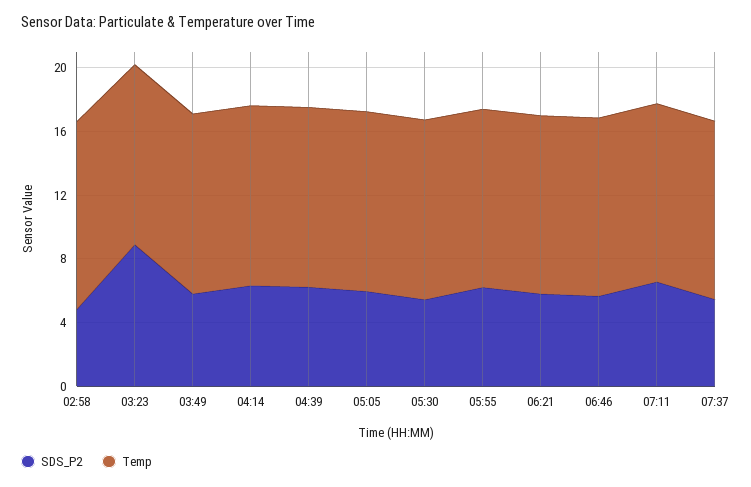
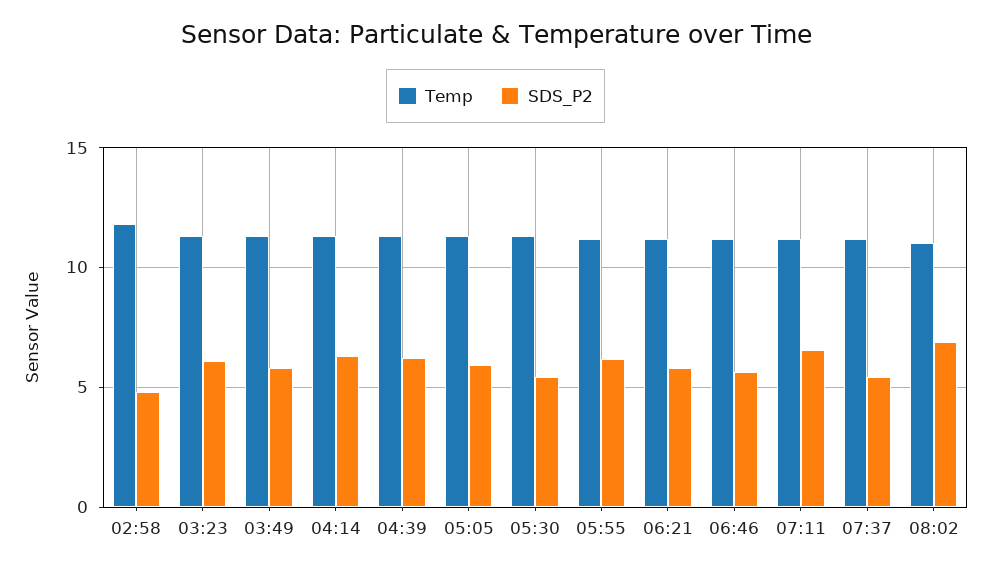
SDS_P2, 03:23: 9 -> 6
Temp, 08:02: none -> 11
SDS_P2, 08:02: none -> 7

